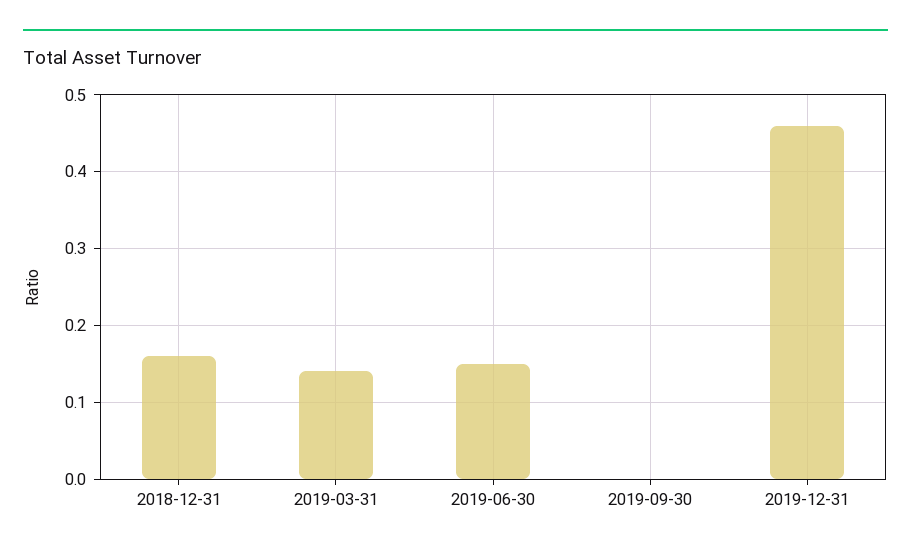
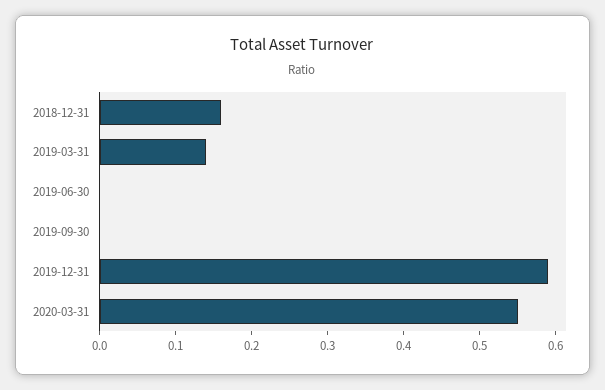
2019-06-30: 0.15 -> 0
2019-12-31: 0.46 -> 0.6
2020-03-31: none -> 0.55

